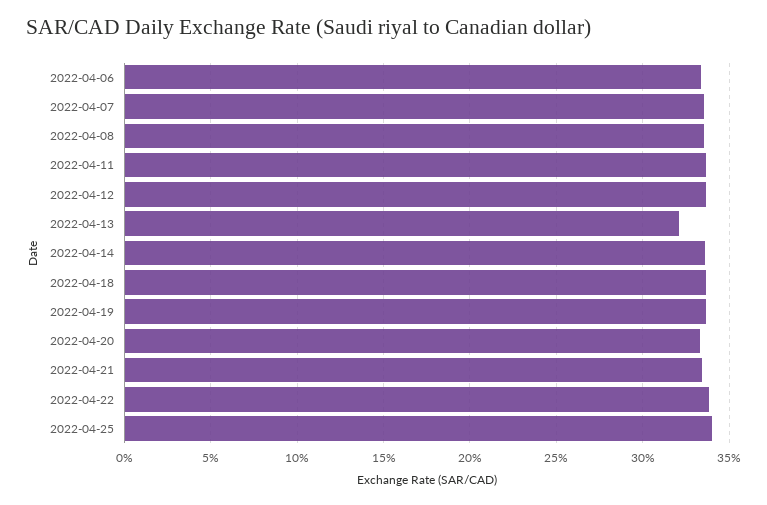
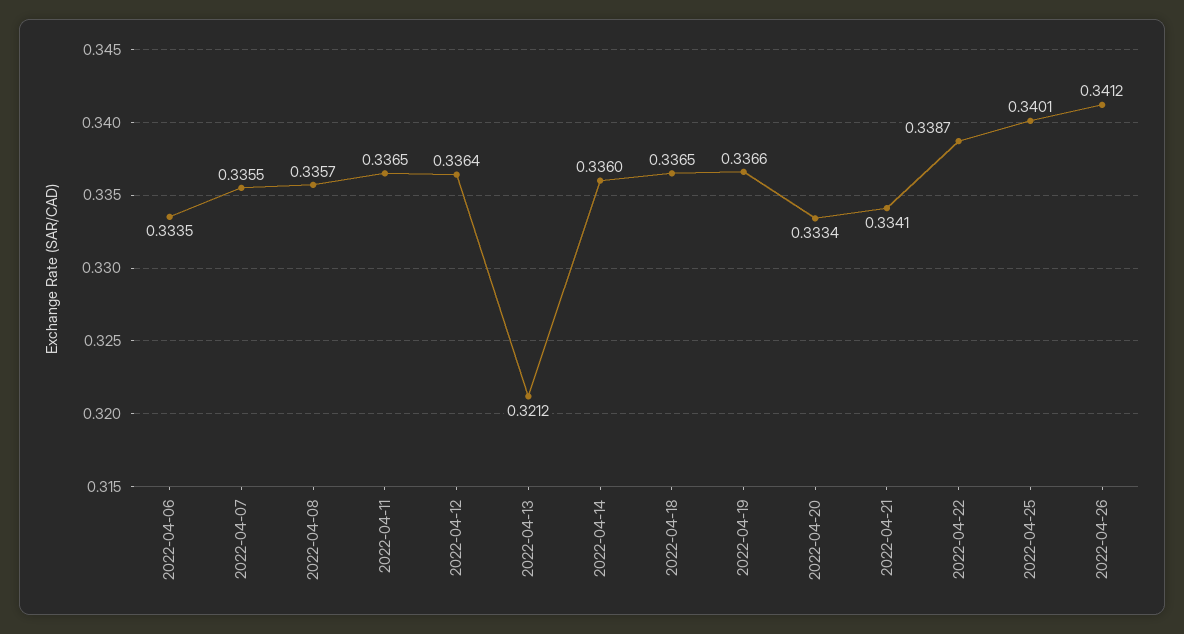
2022-04-26: none -> 0.3412

